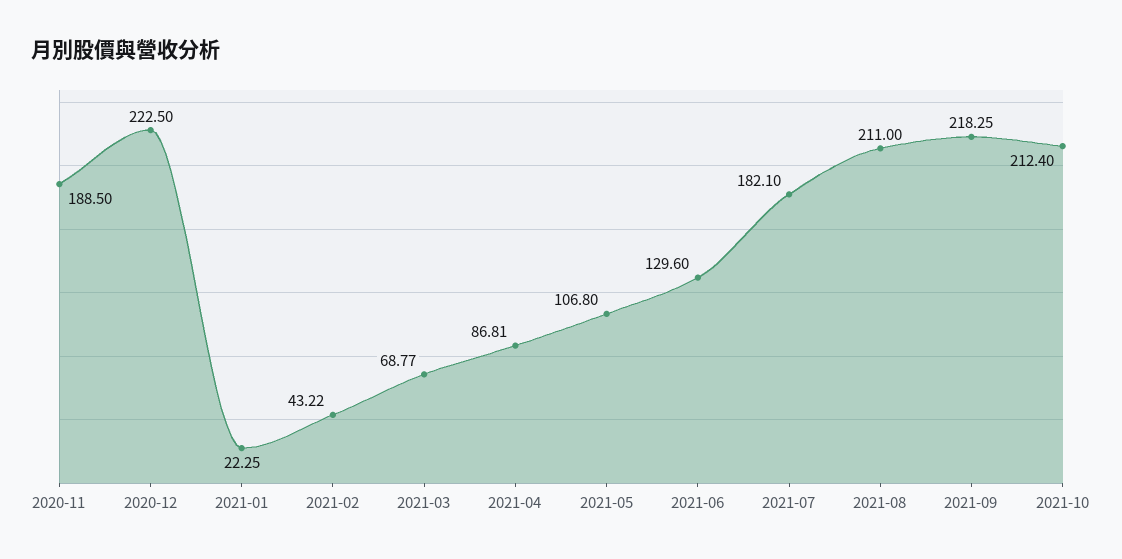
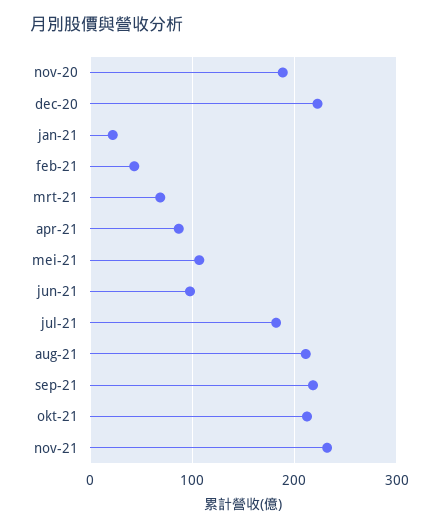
2021-06: 129.6 -> 100
nov-21: none -> 230

